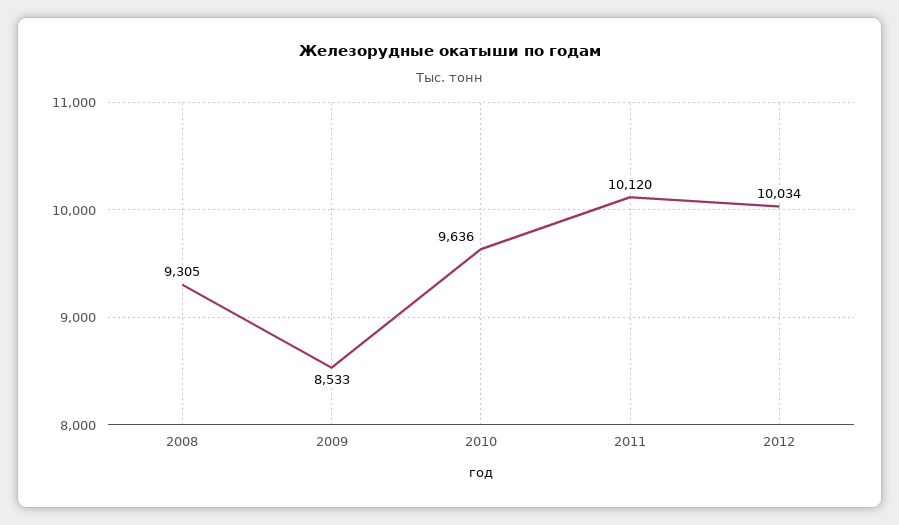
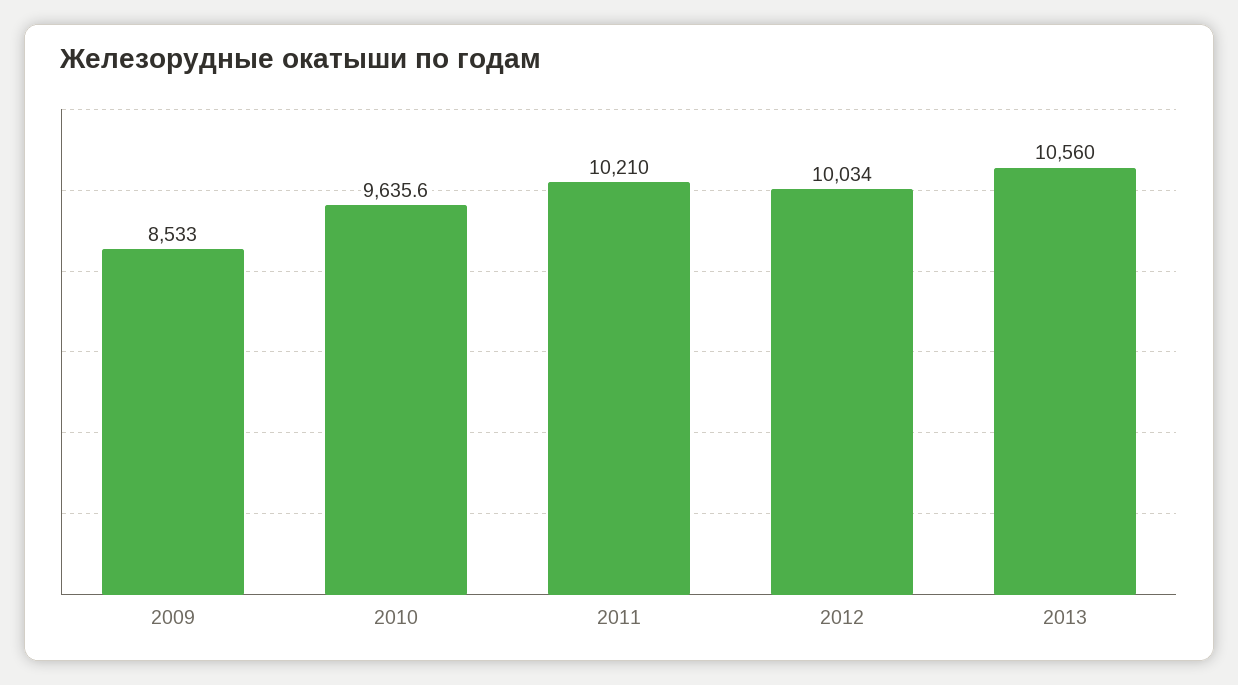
2008: 9305 -> none
2011: 10120 -> 10210
2013: none -> 10560

